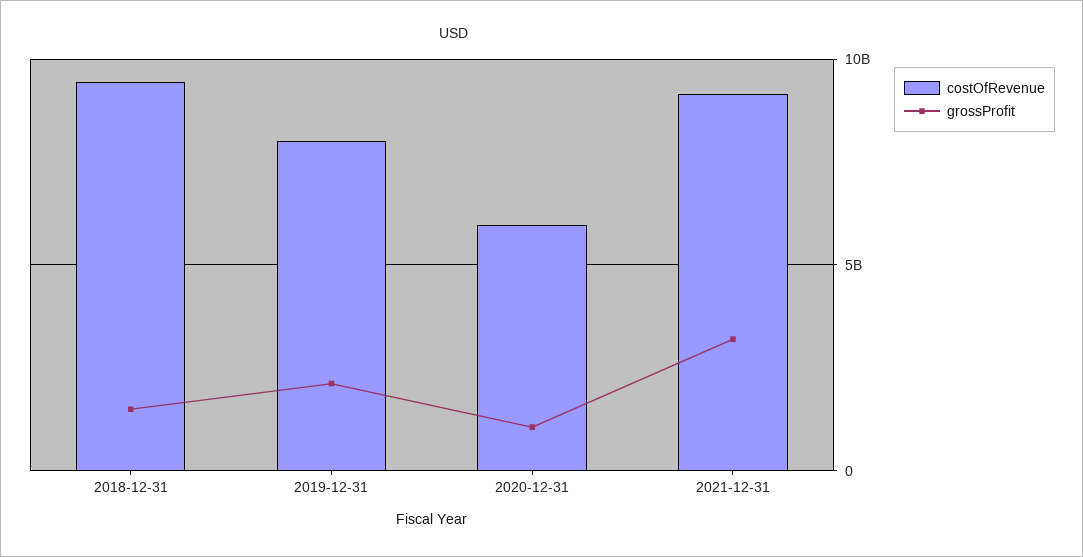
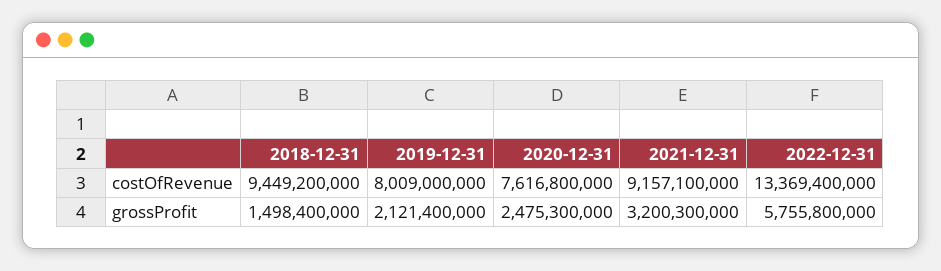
costOfRevenue, 2020-12-31: 6000000000 -> 7616800000
grossProfit, 2020-12-31: 1000000000 -> 2475300000
costOfRevenue, 2022-12-31: none -> 13369400000
grossProfit, 2022-12-31: none -> 5755800000

